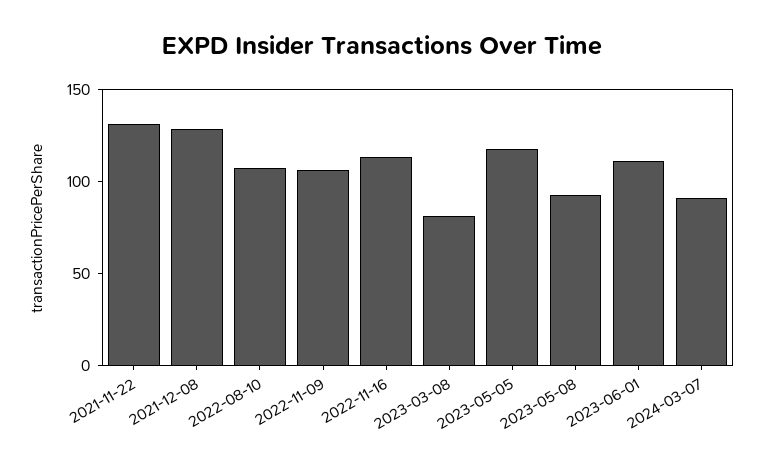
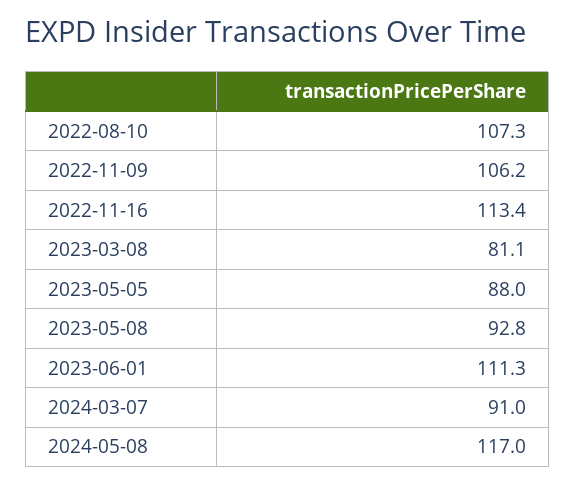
2021-11-22: 130 -> none
2021-12-08: 130 -> none
2023-05-05: 120 -> 88
2024-05-08: none -> 117

